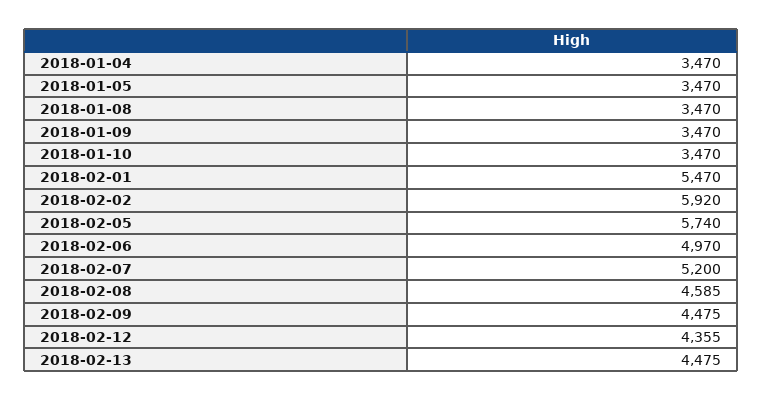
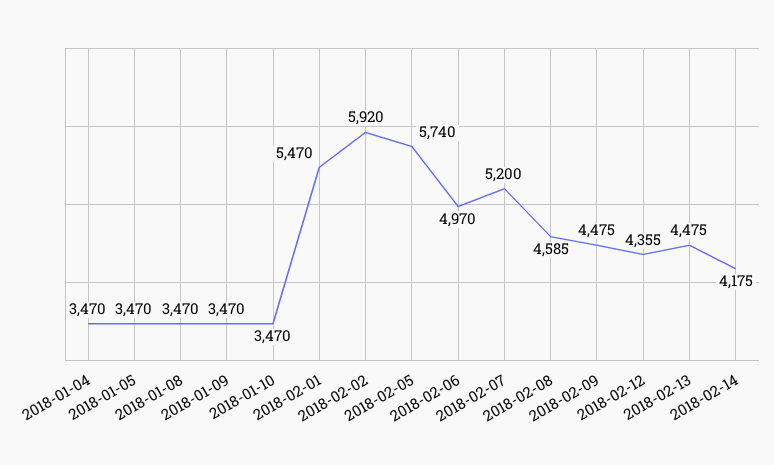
2018-02-14: none -> 4175

